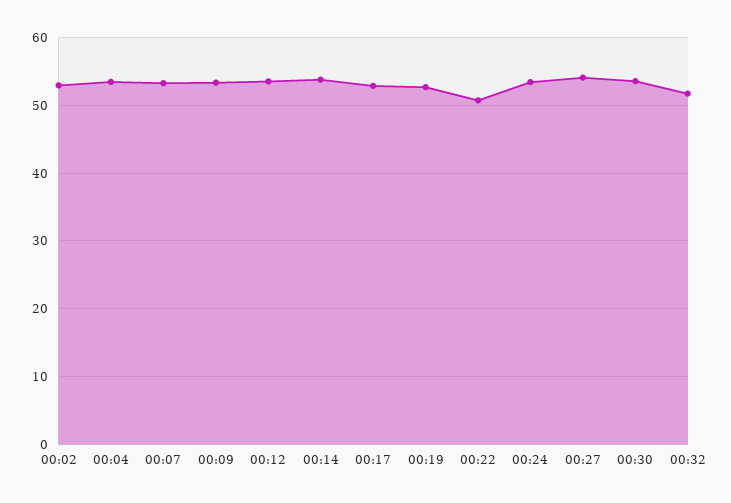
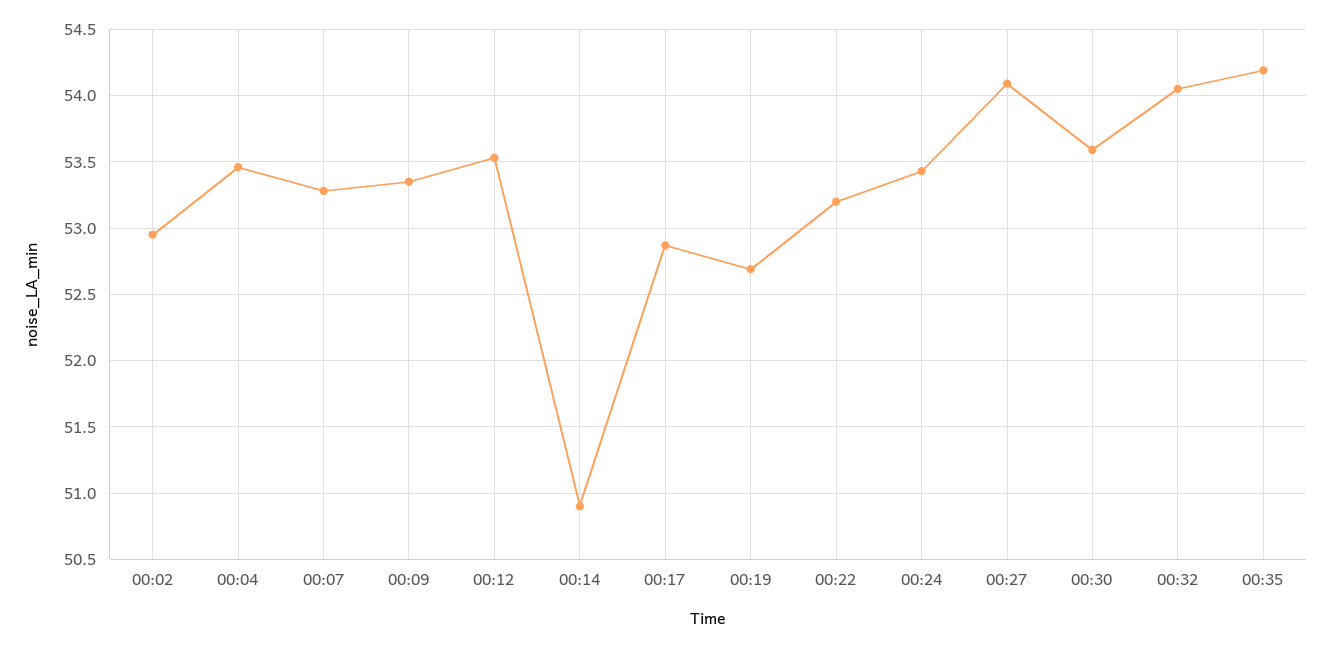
00:14: 54 -> 50.9
00:22: 51 -> 53.2
00:32: 52 -> 54.05
00:35: none -> 54.2

